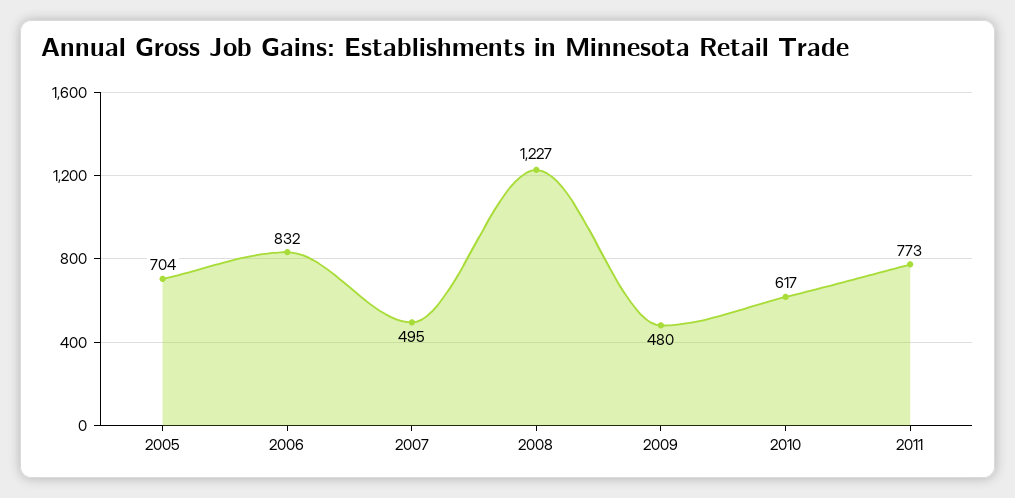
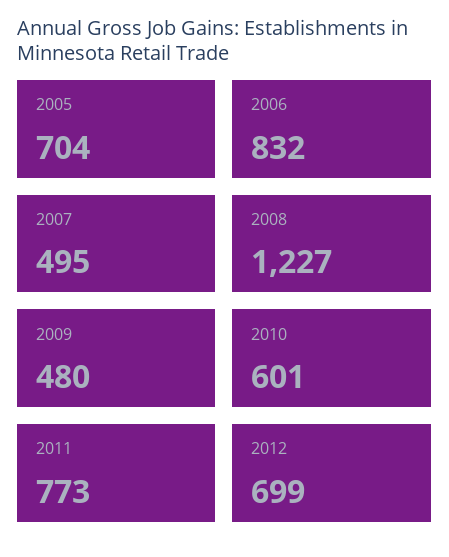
2010: 617 -> 601
2012: none -> 699

